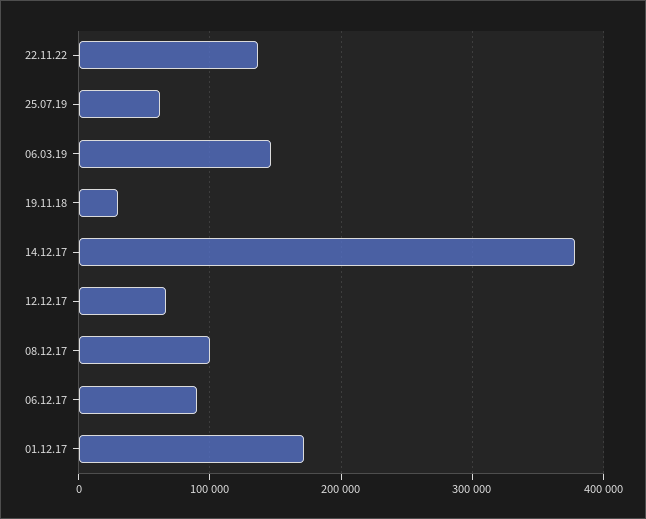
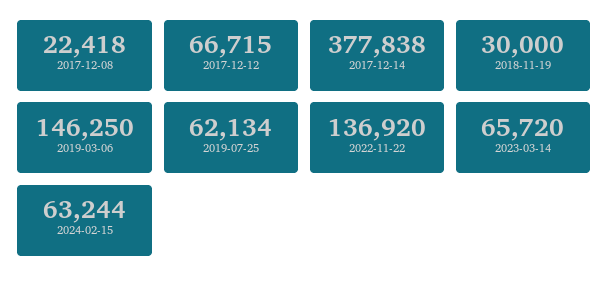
08.12.17: 100000 -> 22418
06.12.17: 90000 -> none
01.12.17: 170000 -> none
2023-03-14: none -> 65720
2024-02-15: none -> 63244

